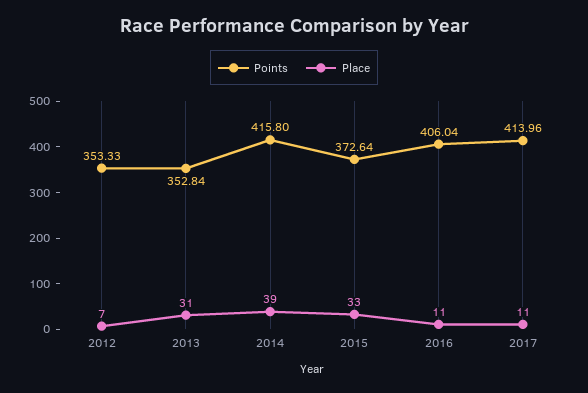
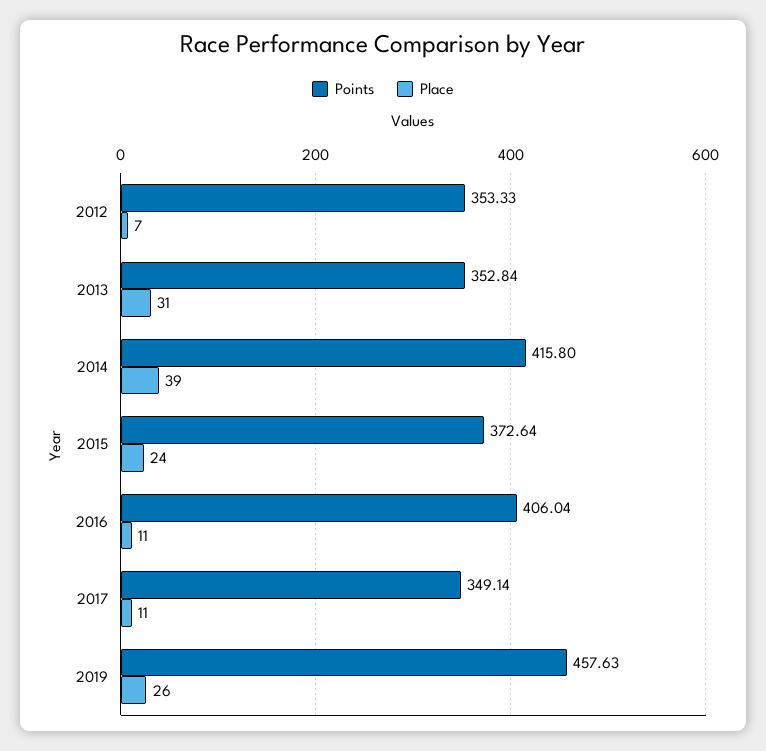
Place, 2015: 33 -> 24
Points, 2017: 413.96 -> 349.14
Points, 2019: none -> 457.63
Place, 2019: none -> 26

